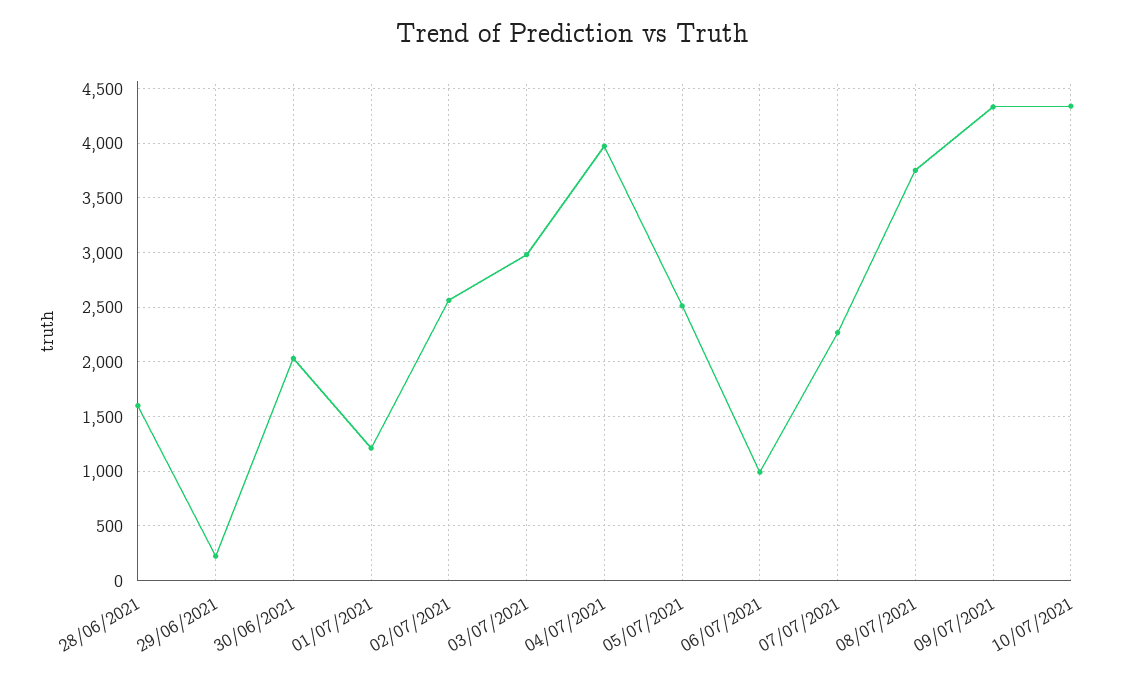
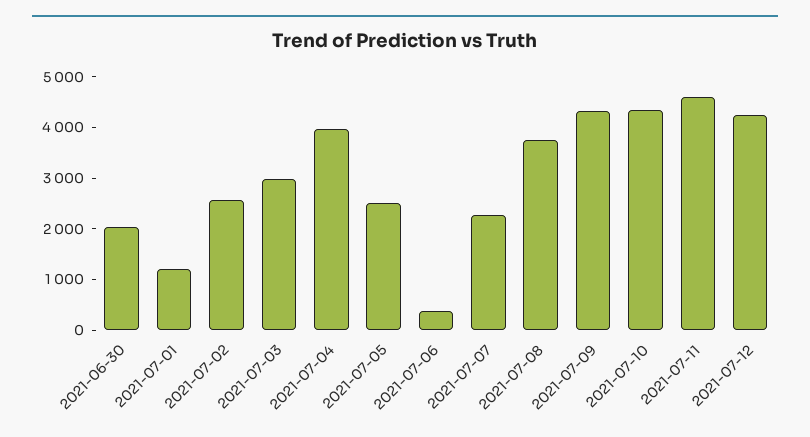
28/06/2021: 1600 -> none
29/06/2021: 200 -> none
06/07/2021: 1000 -> 400
2021-07-11: none -> 4600
2021-07-12: none -> 4200

